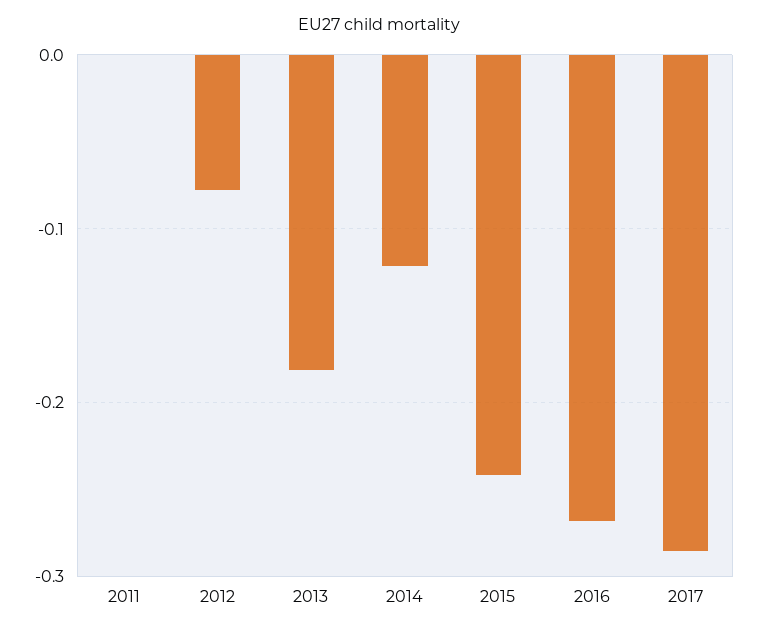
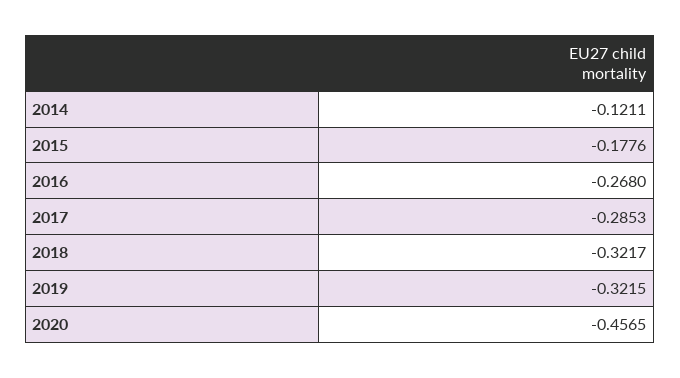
2011: 0 -> none
2012: -0.08 -> none
2013: -0.18 -> none
2015: -0.24 -> -0.1776
2018: none -> -0.3217
2019: none -> -0.3215
2020: none -> -0.4565

